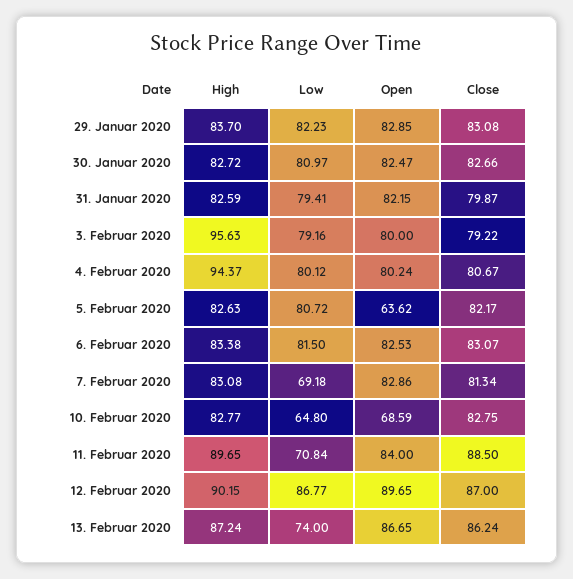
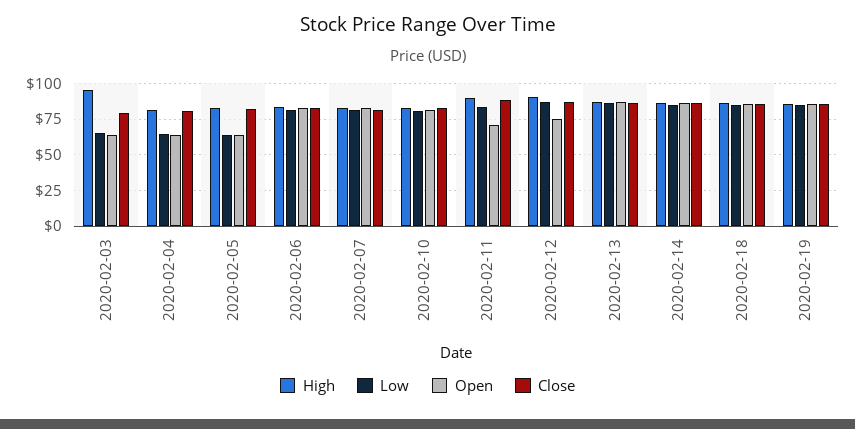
High, 29. Januar 2020: 83.7 -> none
Low, 29. Januar 2020: 82.23 -> none
Open, 29. Januar 2020: 82.85 -> none
Close, 29. Januar 2020: 83.08 -> none
High, 30. Januar 2020: 82.72 -> none
Low, 30. Januar 2020: 80.97 -> none
Open, 30. Januar 2020: 82.47 -> none
Close, 30. Januar 2020: 82.66 -> none
High, 31. Januar 2020: 82.59 -> none
Low, 31. Januar 2020: 79.41 -> none
Open, 31. Januar 2020: 82.15 -> none
Close, 31. Januar 2020: 79.87 -> none
Low, 3. Februar 2020: 79.16 -> 65
Open, 3. Februar 2020: 80 -> 65
High, 4. Februar 2020: 94.37 -> 80
Low, 4. Februar 2020: 80.12 -> 65
Open, 4. Februar 2020: 80.24 -> 65
Low, 5. Februar 2020: 80.72 -> 65
Low, 7. Februar 2020: 69.18 -> 80
Low, 10. Februar 2020: 64.8 -> 80
Open, 10. Februar 2020: 68.59 -> 80
Low, 11. Februar 2020: 70.84 -> 85
Open, 11. Februar 2020: 84 -> 70
Open, 12. Februar 2020: 89.65 -> 75
Low, 13. Februar 2020: 74 -> 85
High, 2020-02-14: none -> 85
Low, 2020-02-14: none -> 85
Open, 2020-02-14: none -> 85
Close, 2020-02-14: none -> 85
High, 2020-02-18: none -> 85
Low, 2020-02-18: none -> 85
Open, 2020-02-18: none -> 85
Close, 2020-02-18: none -> 85
High, 2020-02-19: none -> 85
Low, 2020-02-19: none -> 85
Open, 2020-02-19: none -> 85
Close, 2020-02-19: none -> 85

